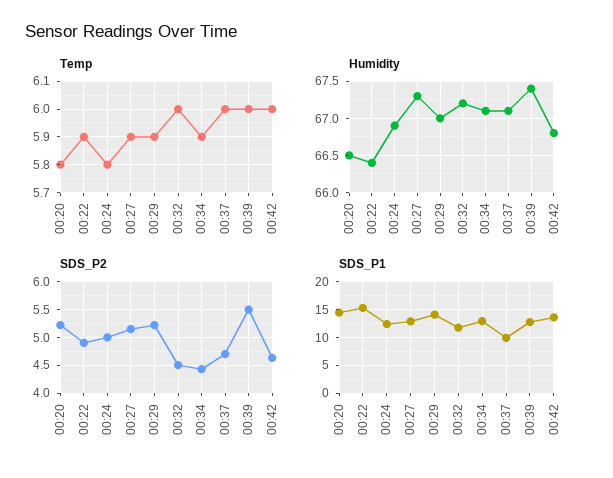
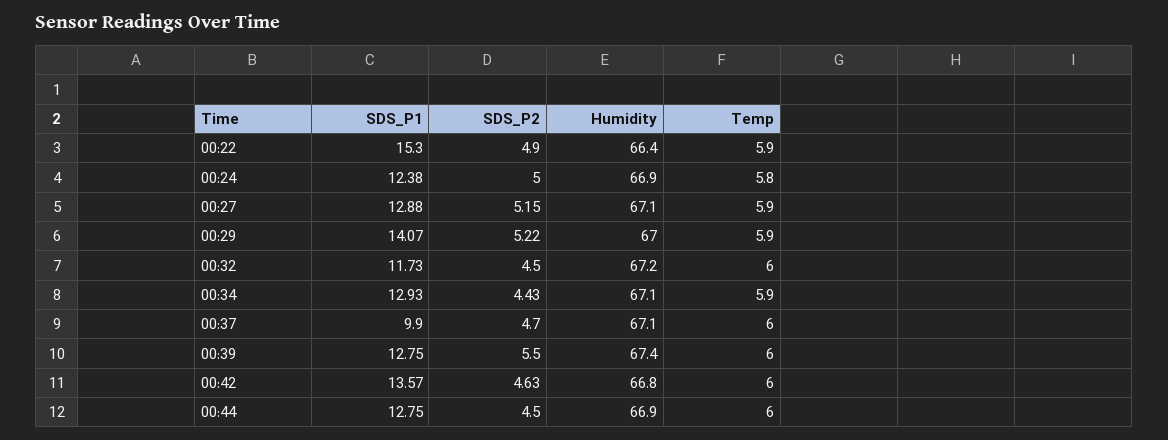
Temp, 00:20: 5.8 -> none
Humidity, 00:20: 66.5 -> none
Humidity, 00:27: 67.3 -> 67.1
SDS_P2, 00:20: 5.25 -> none
SDS_P1, 00:20: 15 -> none
SDS_P1, 00:44: none -> 12.75
SDS_P2, 00:44: none -> 4.5
Humidity, 00:44: none -> 66.9
Temp, 00:44: none -> 6

